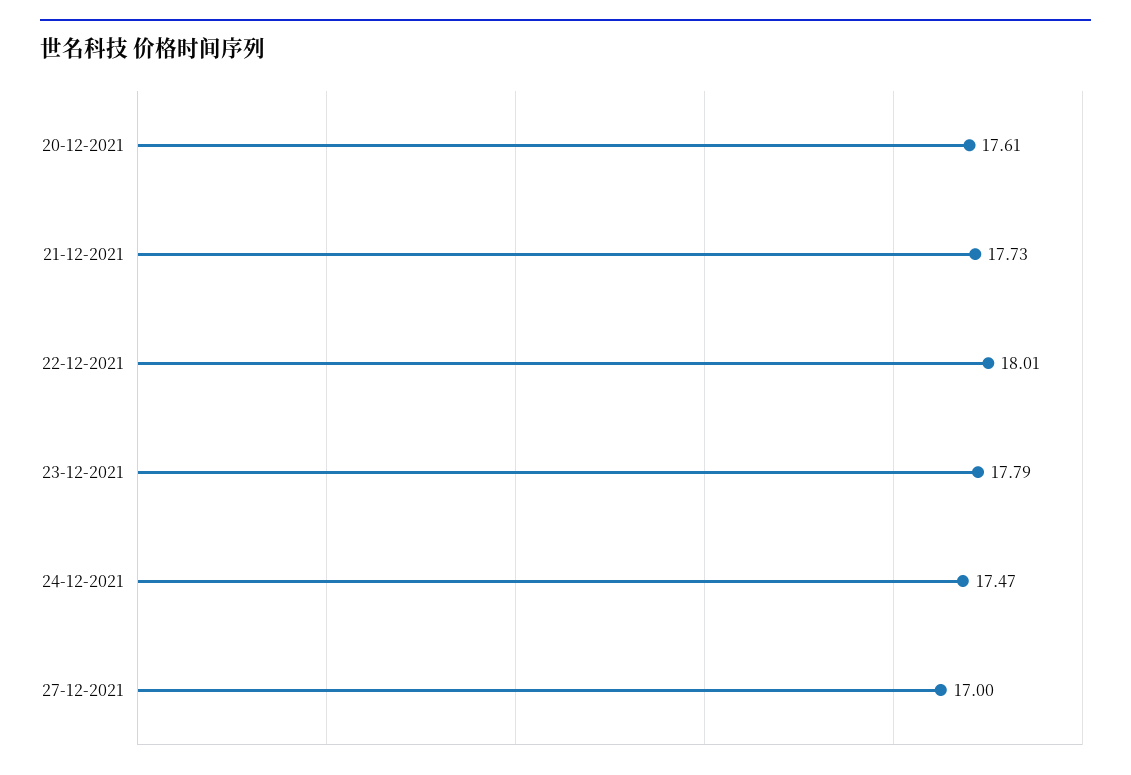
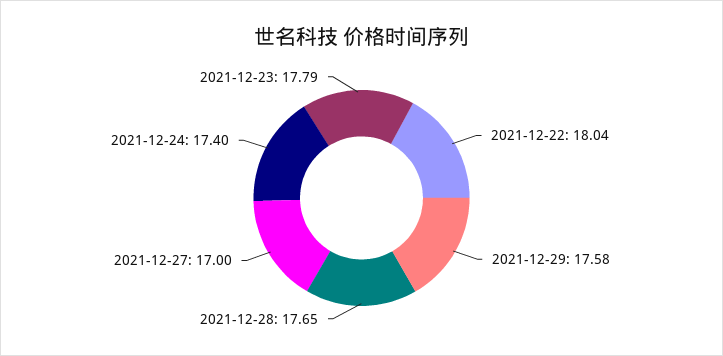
20-12-2021: 17.61 -> none
21-12-2021: 17.73 -> none
22-12-2021: 18.01 -> 18.04
24-12-2021: 17.47 -> 17.4
2021-12-29: none -> 17.58
2021-12-28: none -> 17.65

